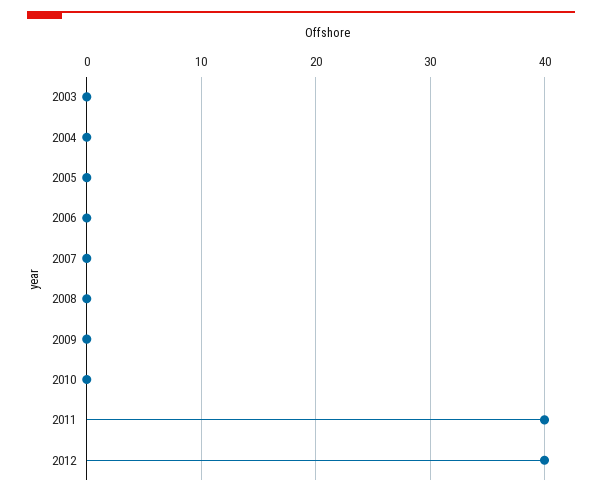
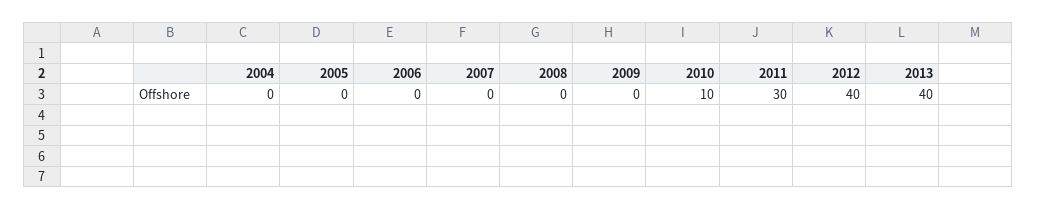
2003: 0 -> none
2010: 0 -> 10
2011: 40 -> 30
2013: none -> 40

